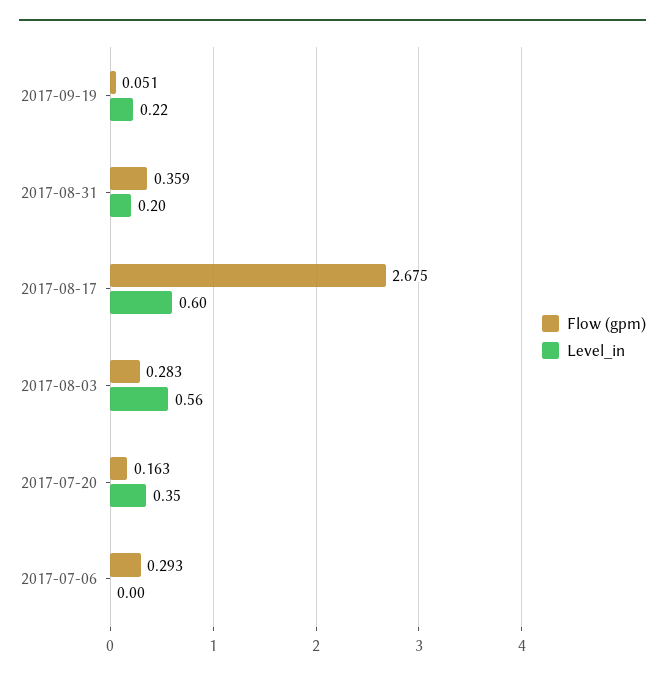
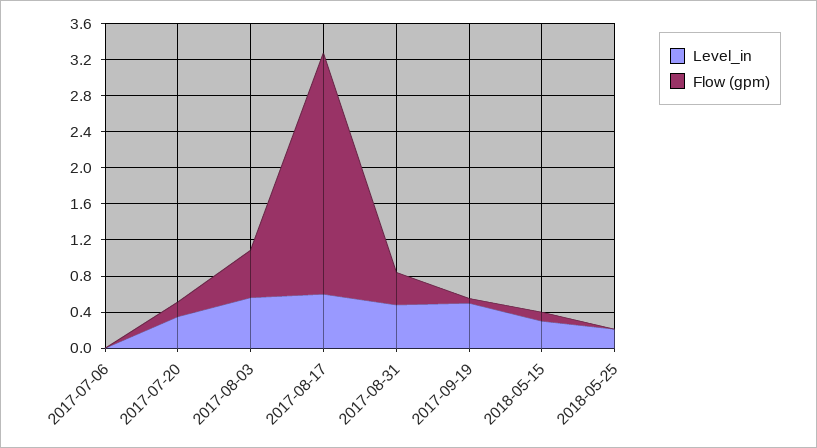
Level_in, 2017-09-19: 0.22 -> 0.5
Level_in, 2017-08-31: 0.2 -> 0.5
Flow (gpm), 2017-08-03: 0.283 -> 0.5
Flow (gpm), 2017-07-06: 0.293 -> 0
Level_in, 2018-05-15: none -> 0.3
Flow (gpm), 2018-05-15: none -> 0.1
Level_in, 2018-05-25: none -> 0.2
Flow (gpm), 2018-05-25: none -> 0

